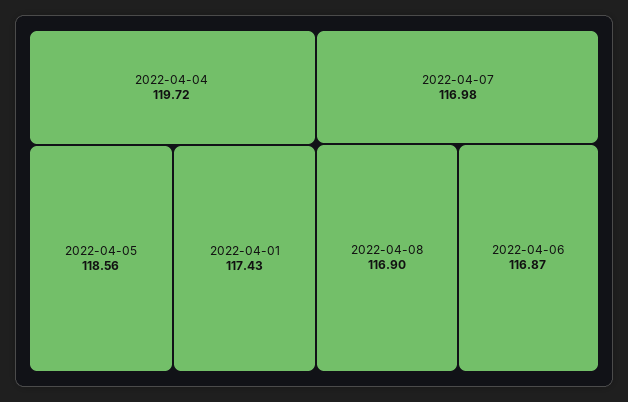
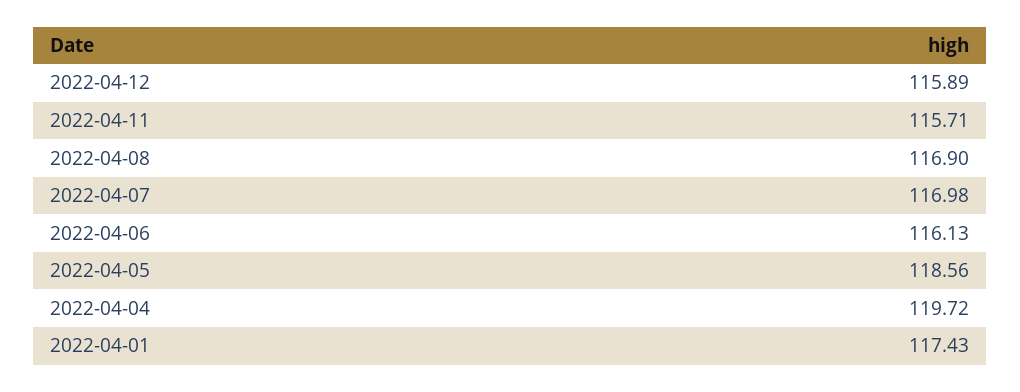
2022-04-06: 116.87 -> 116.13
2022-04-12: none -> 115.89
2022-04-11: none -> 115.71

